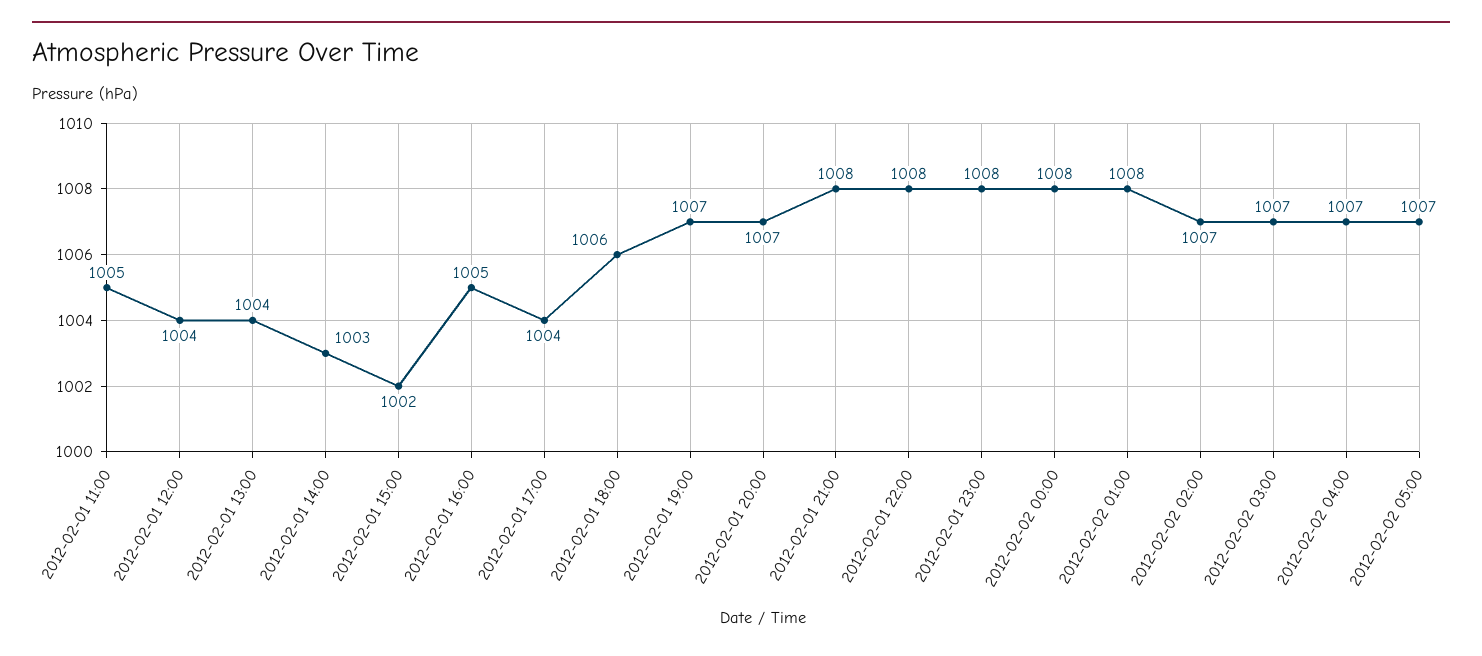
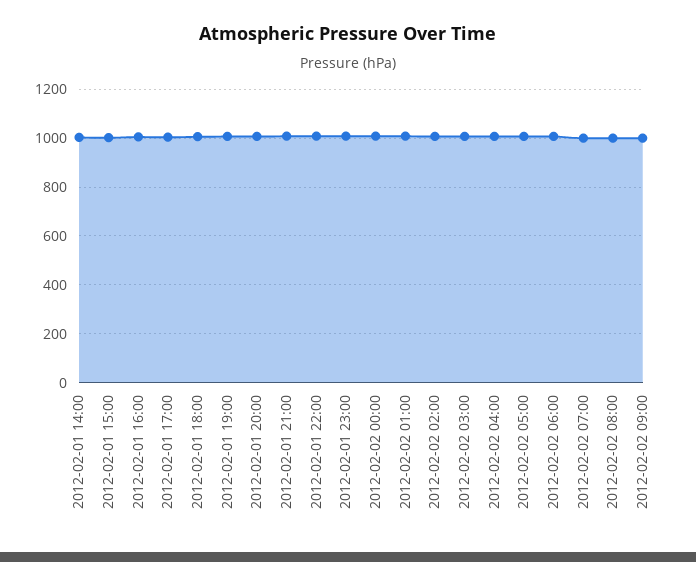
2012-02-01 11:00: 1005 -> none
2012-02-01 12:00: 1004 -> none
2012-02-01 13:00: 1004 -> none
2012-02-02 06:00: none -> 1000
2012-02-02 07:00: none -> 1000
2012-02-02 08:00: none -> 1000
2012-02-02 09:00: none -> 1000

